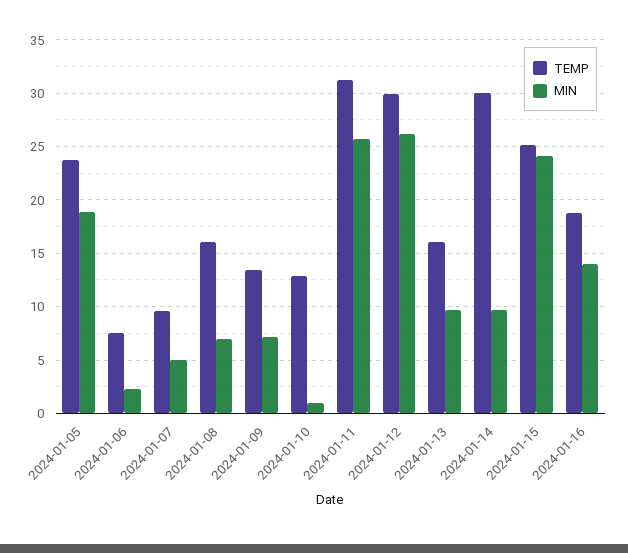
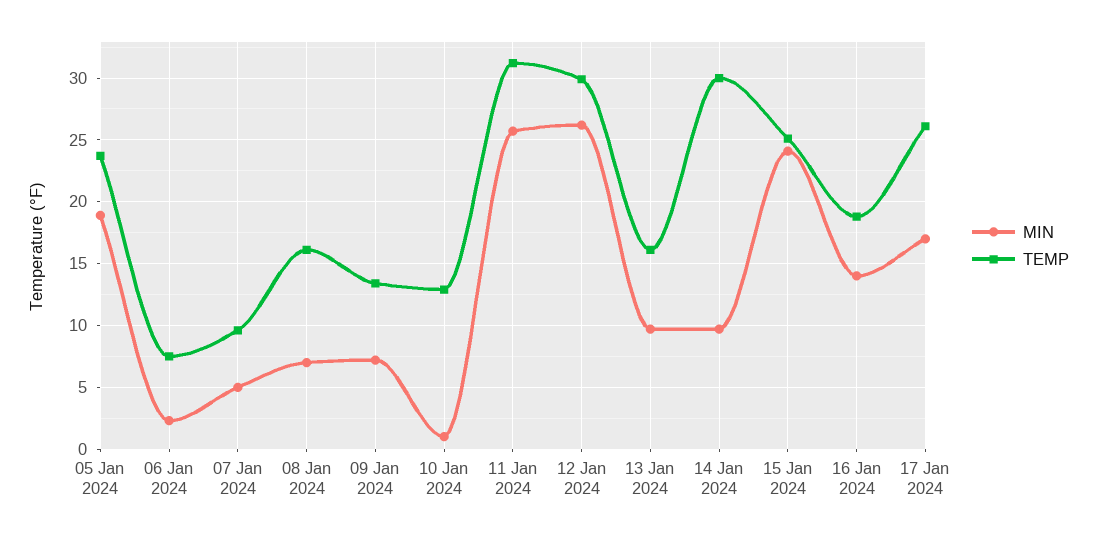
MIN, 17 Jan 2024: none -> 17
TEMP, 17 Jan 2024: none -> 26

